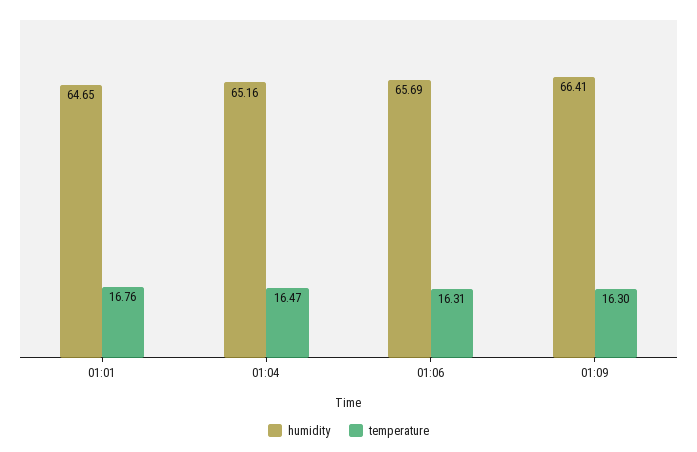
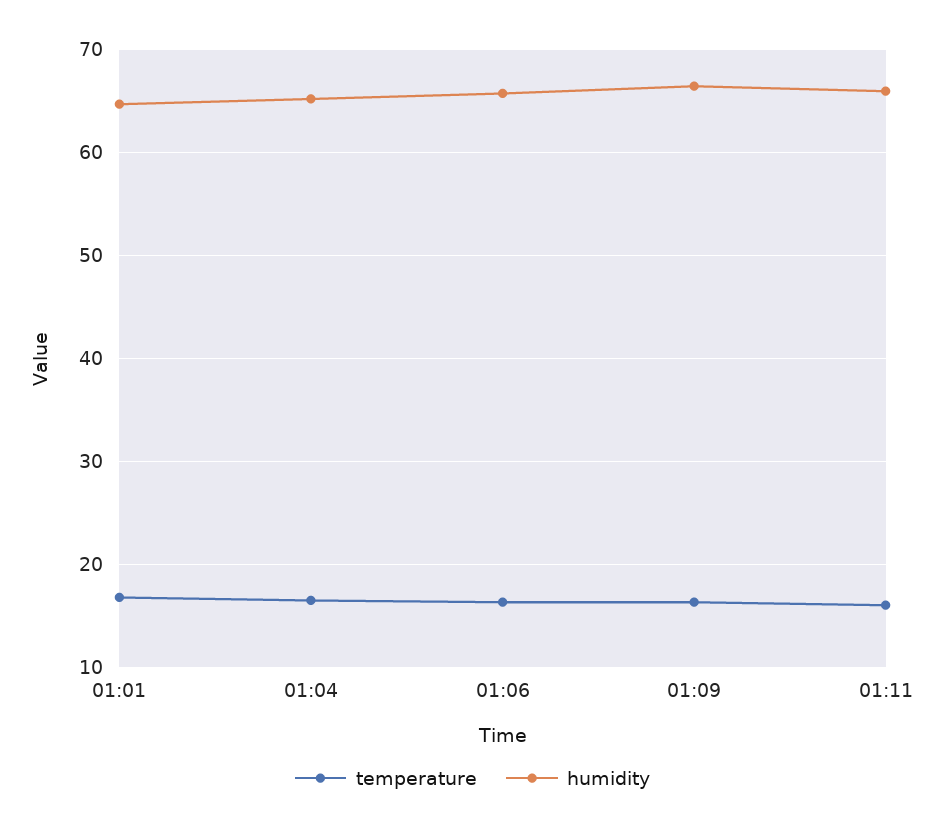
temperature, 01:11: none -> 16
humidity, 01:11: none -> 66

